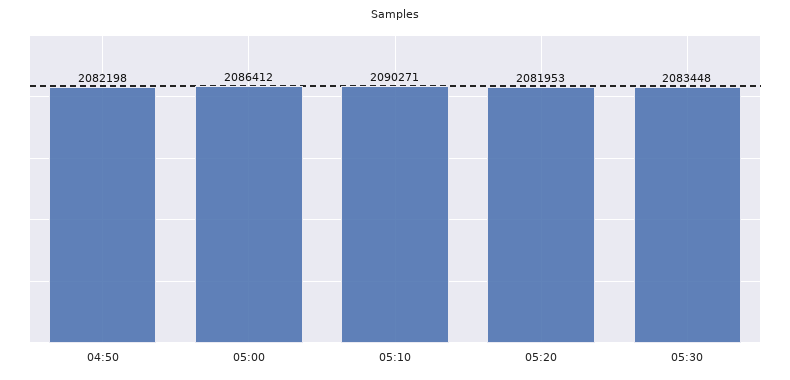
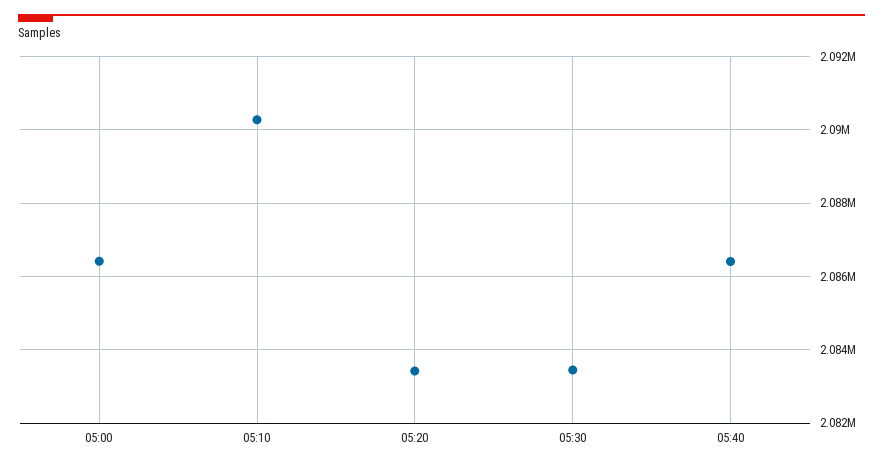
04:50: 2082198 -> none
05:20: 2081953 -> 2083400
05:40: none -> 2086400

